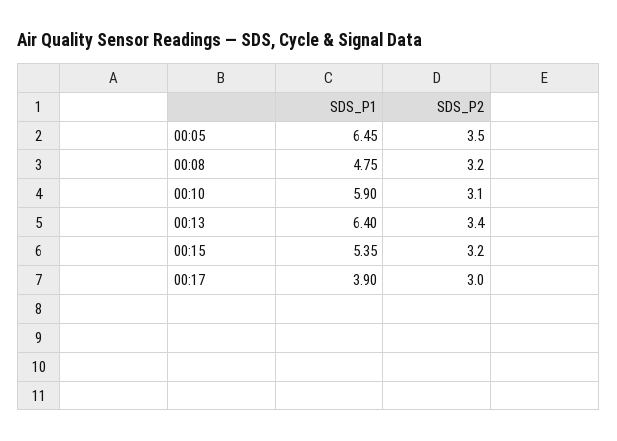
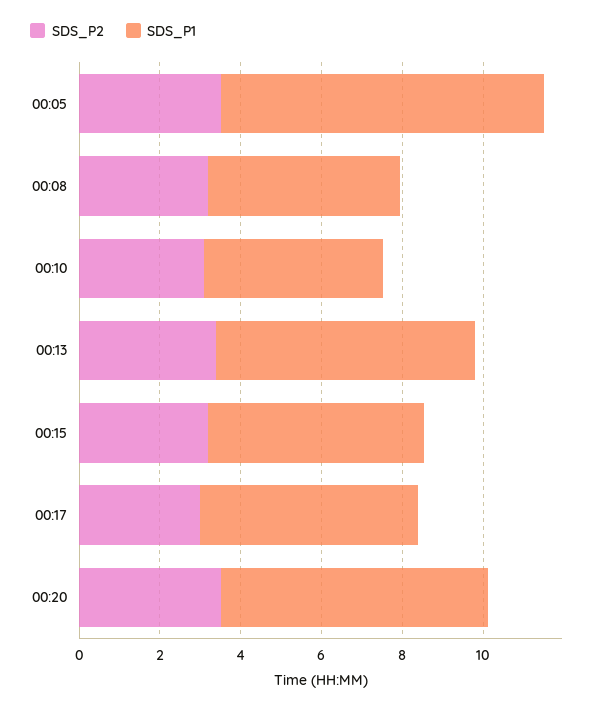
SDS_P1, 00:05: 6.45 -> 8
SDS_P1, 00:10: 5.9 -> 4.5
SDS_P1, 00:17: 3.9 -> 5.5
SDS_P2, 00:20: none -> 3.5
SDS_P1, 00:20: none -> 6.5

